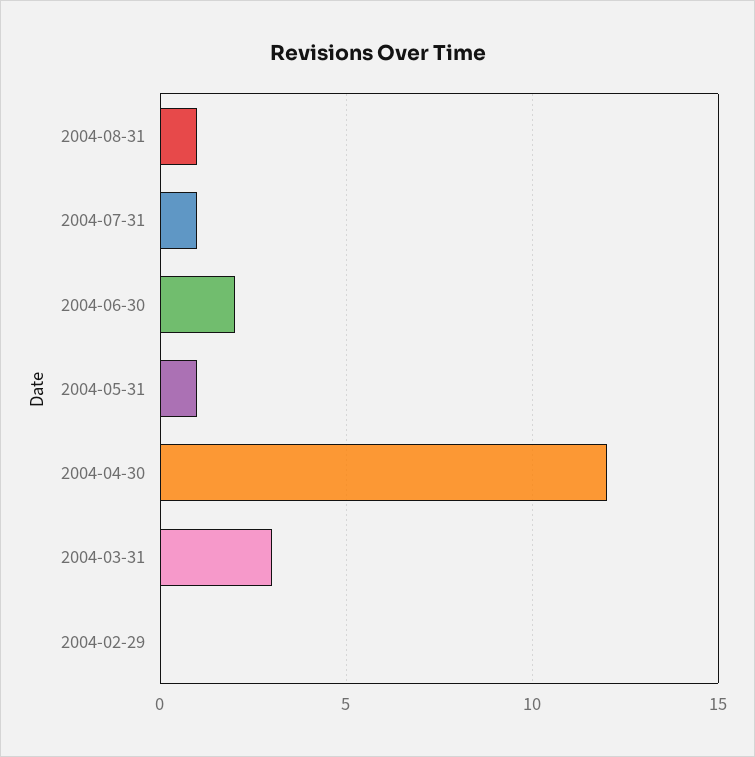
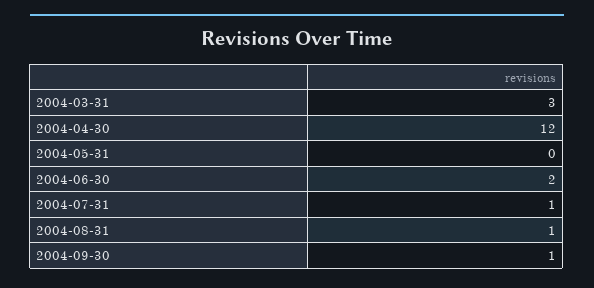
2004-05-31: 1 -> 0
2004-02-29: 0 -> none
2004-09-30: none -> 1

